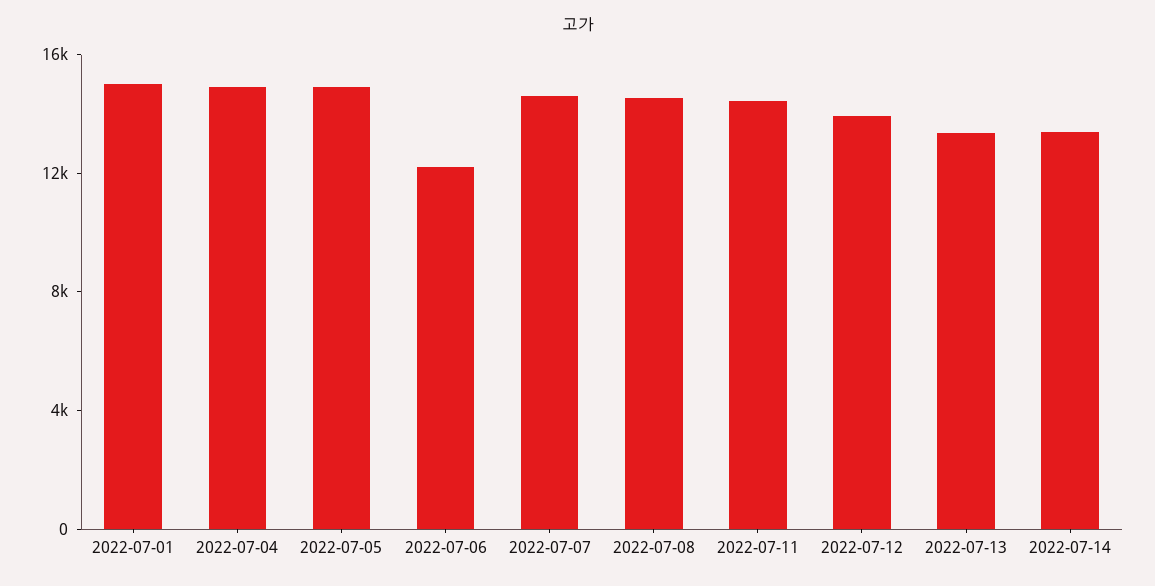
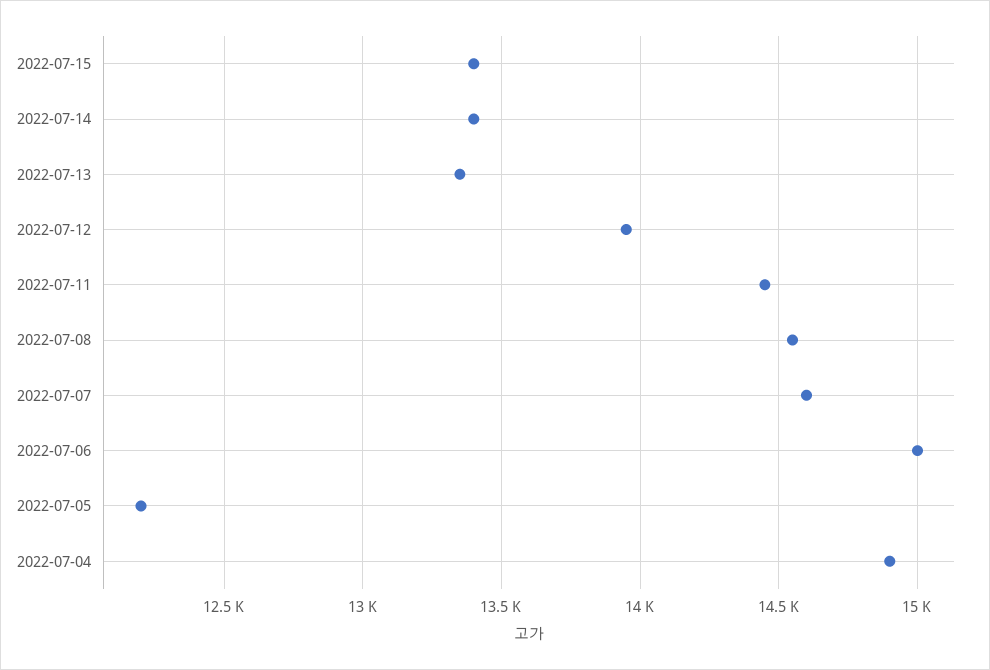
2022-07-01: 15000 -> none
2022-07-05: 15000 -> 12200
2022-07-06: 12000 -> 15000
2022-07-15: none -> 13400

